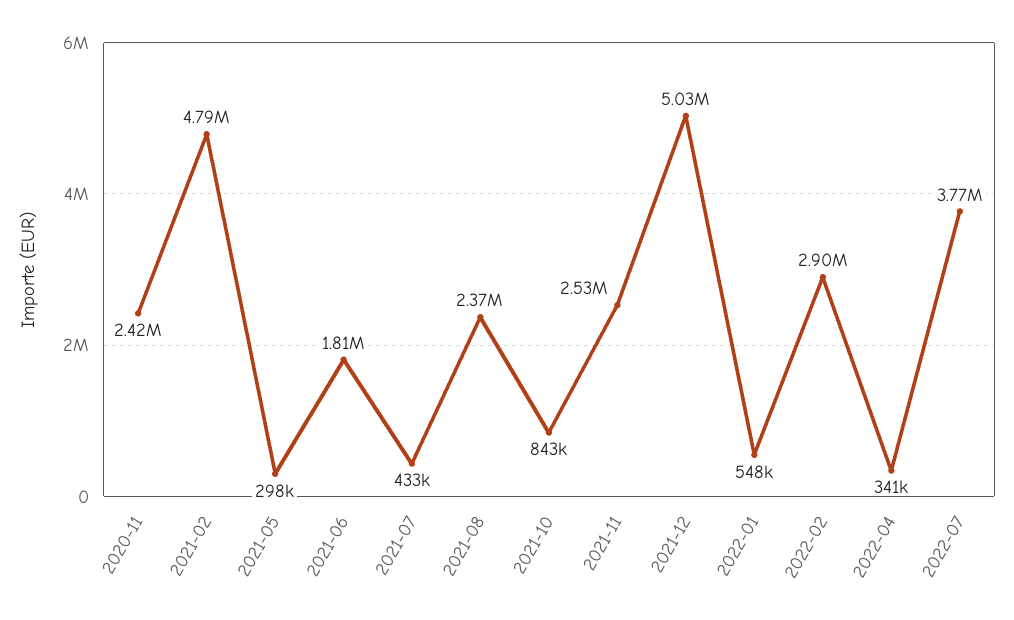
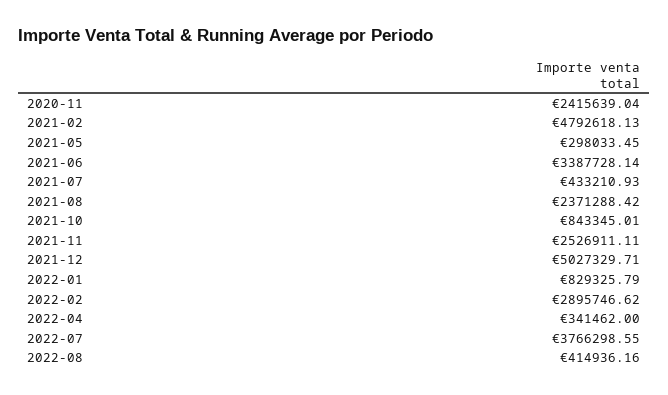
2021-06: 1810000 -> 3387728.14
2022-01: 548000 -> 829325.79
2022-08: none -> 414936.16

